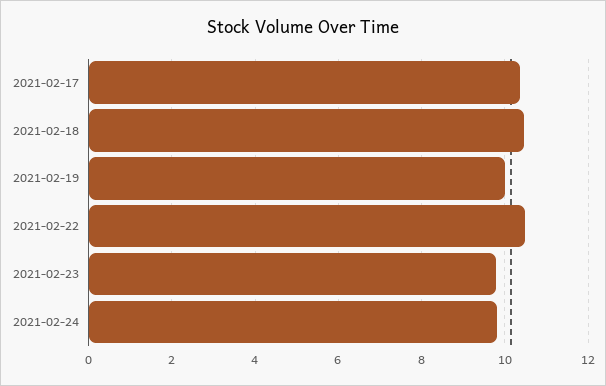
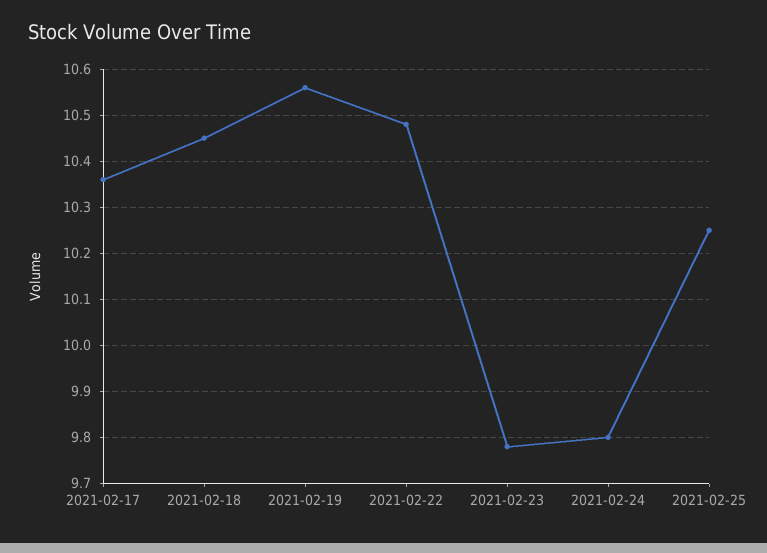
2021-02-19: 10 -> 10.55
2021-02-25: none -> 10.25

